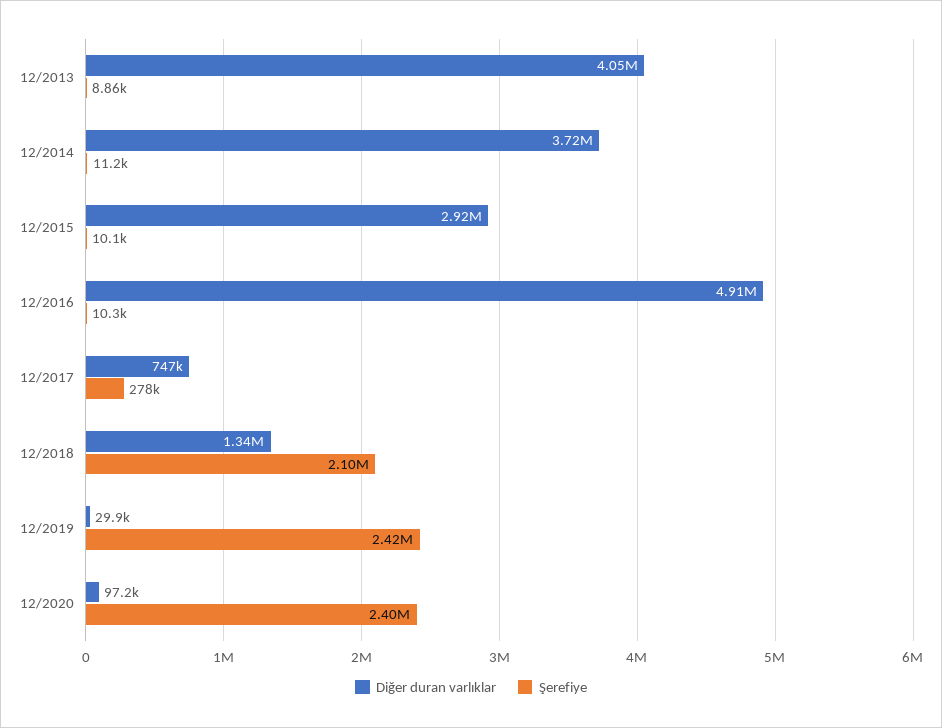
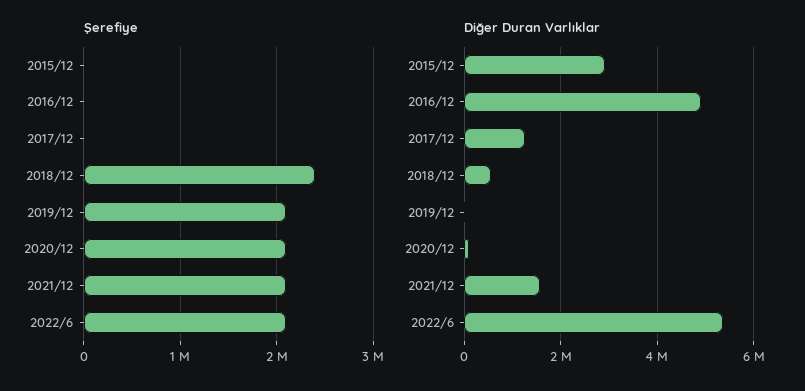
Diğer duran varlıklar, 12/2013: 4050000 -> none
Şerefiye, 12/2013: 8860 -> none
Diğer duran varlıklar, 12/2014: 3720000 -> none
Şerefiye, 12/2014: 11200 -> none
Diğer duran varlıklar, 12/2017: 747000 -> 1200000
Şerefiye, 12/2017: 278000 -> 0
Diğer duran varlıklar, 12/2018: 1340000 -> 600000
Şerefiye, 12/2018: 2100000 -> 2400000
Şerefiye, 12/2019: 2420000 -> 2100000
Şerefiye, 12/2020: 2400000 -> 2100000
Şerefiye, 2021/12: none -> 2100000
Şerefiye, 2022/6: none -> 2100000
Diğer duran varlıklar, 2021/12: none -> 1600000
Diğer duran varlıklar, 2022/6: none -> 5400000

